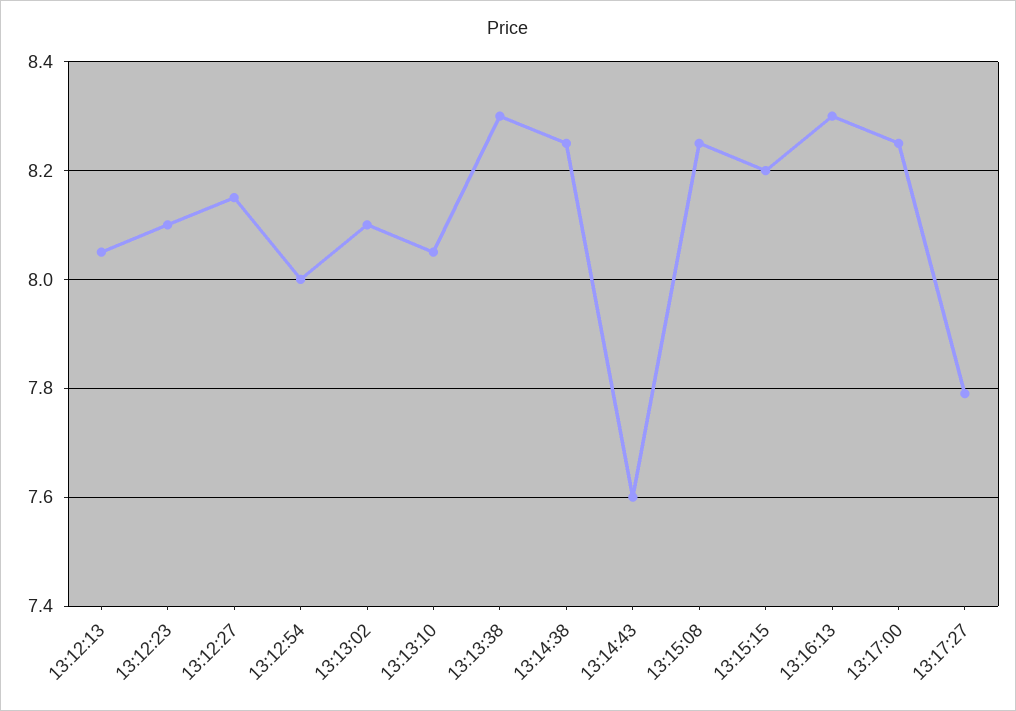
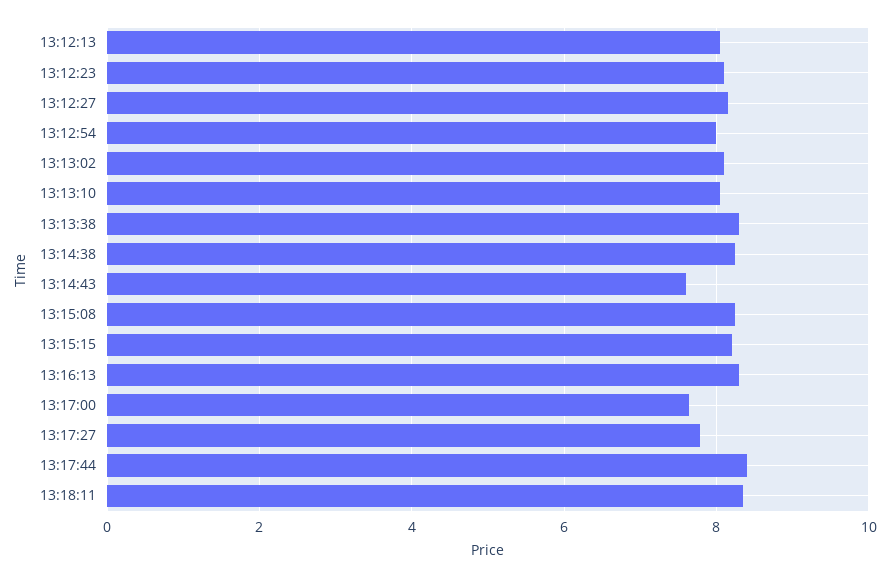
13:17:00: 8.25 -> 7.6
13:17:44: none -> 8.4
13:18:11: none -> 8.4

